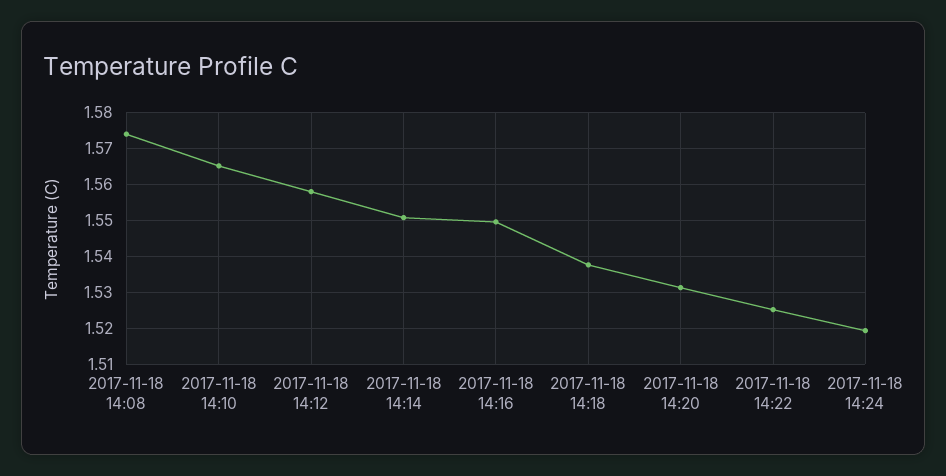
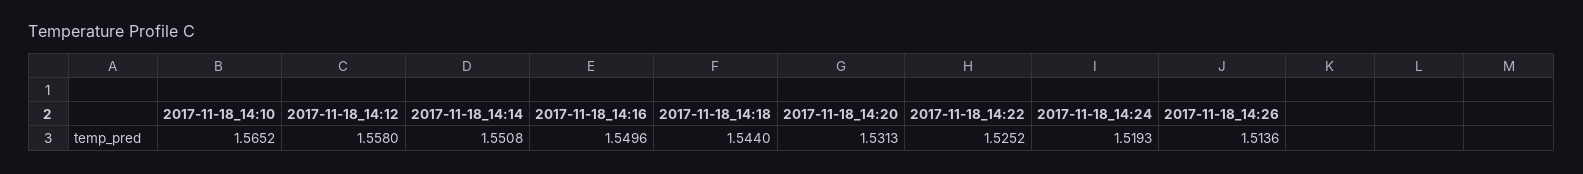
2017-11-18 14:08: 1.574 -> none
2017-11-18 14:18: 1.538 -> 1.544
2017-11-18_14:26: none -> 1.5136

